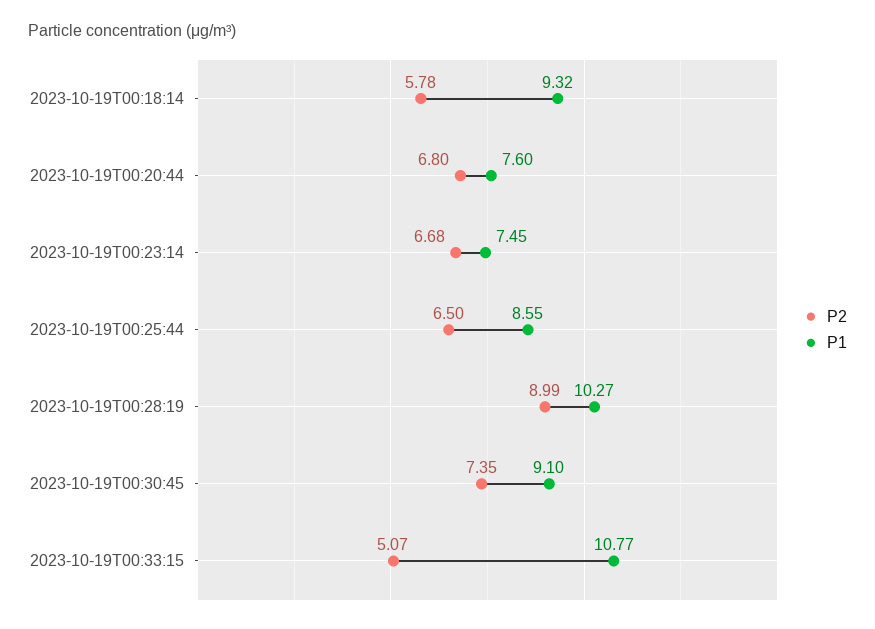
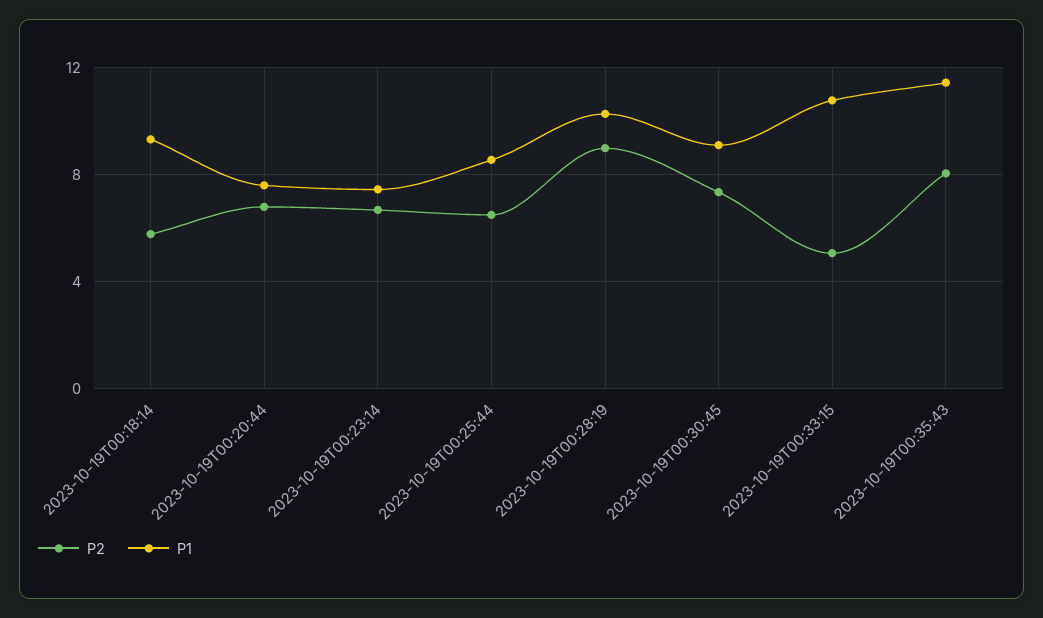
P2, 2023-10-19T00:35:43: none -> 8
P1, 2023-10-19T00:35:43: none -> 11.5

